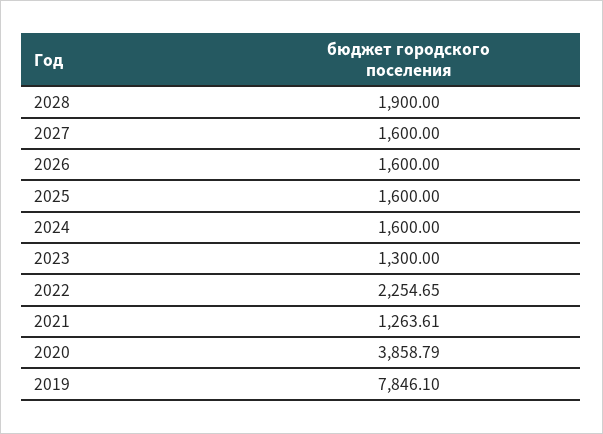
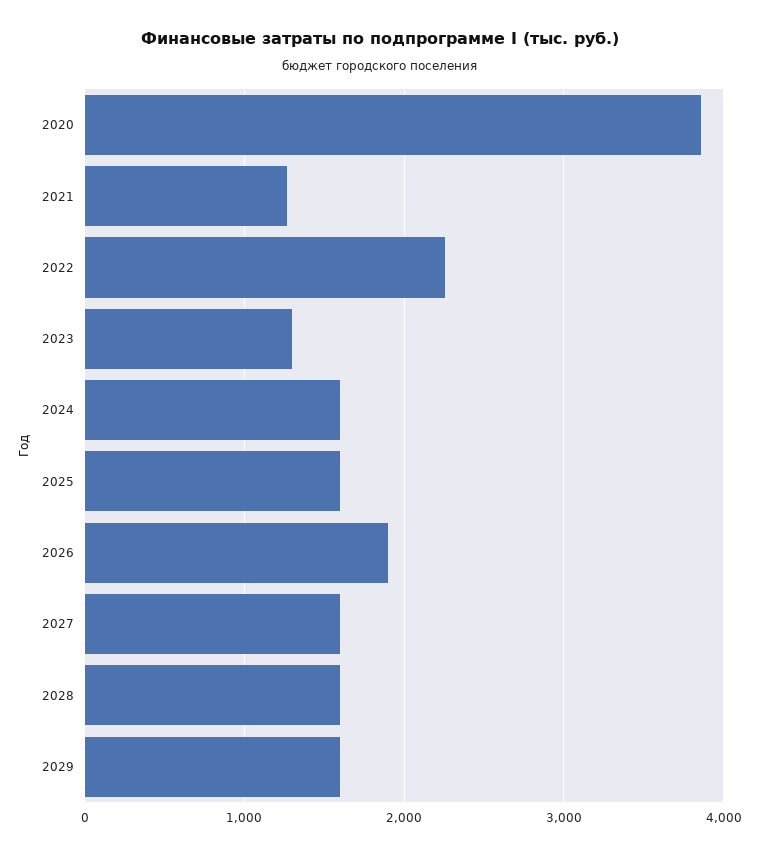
2028: 1900 -> 1600
2026: 1600 -> 1900
2019: 7846.1 -> none
2029: none -> 1600

